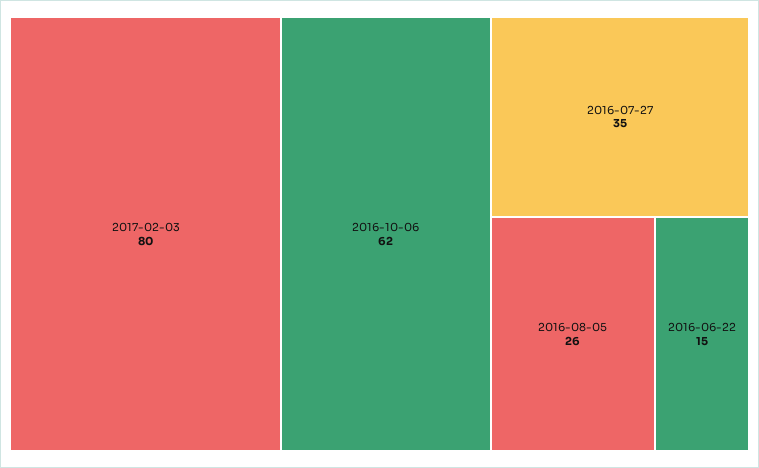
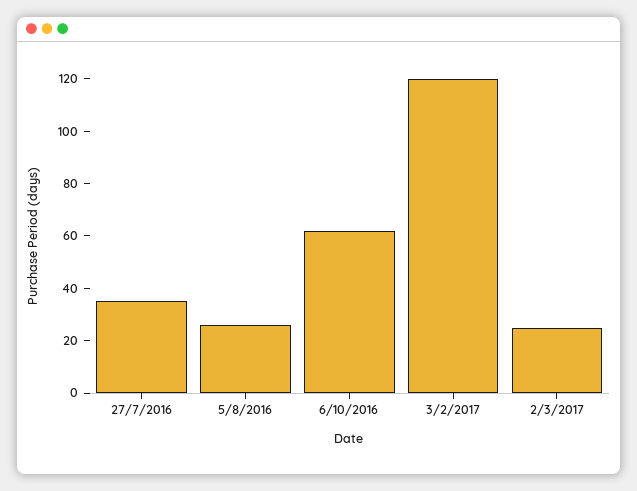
2017-02-03: 80 -> 120
2016-06-22: 15 -> none
2/3/2017: none -> 25

